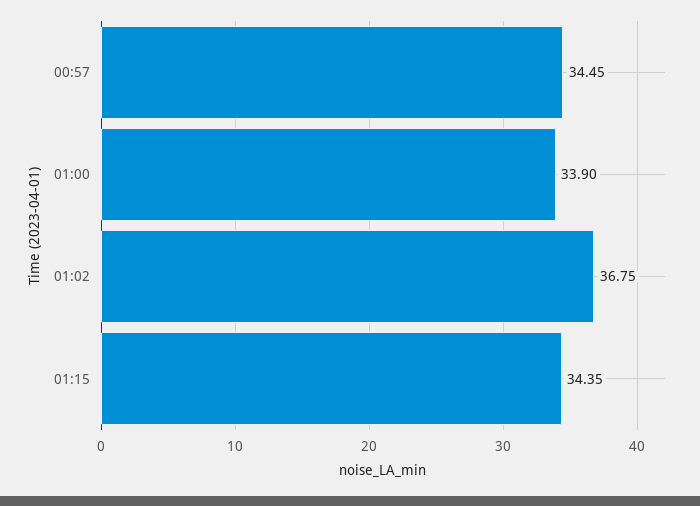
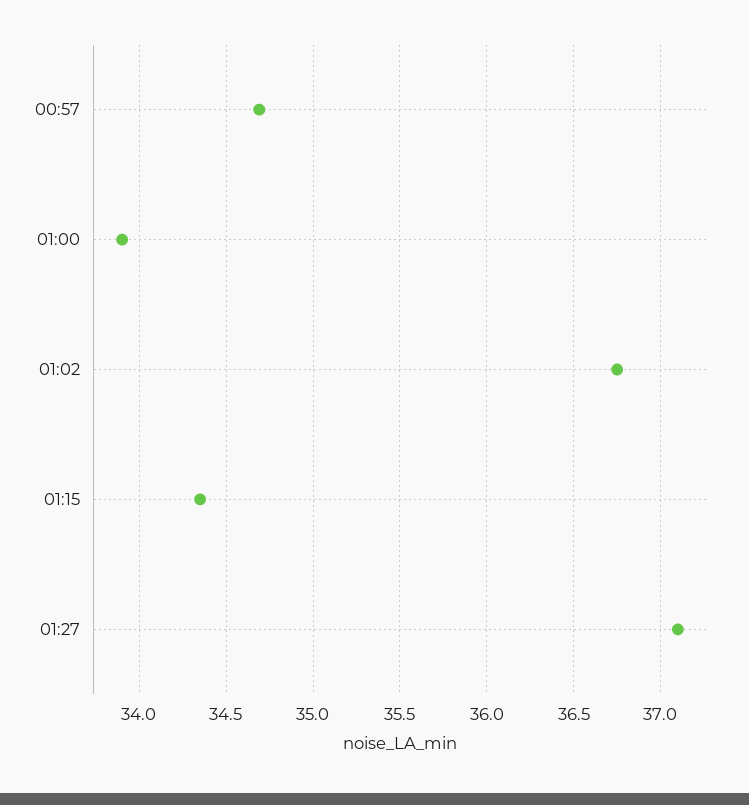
00:57: 34.45 -> 34.7
01:27: none -> 37.1

